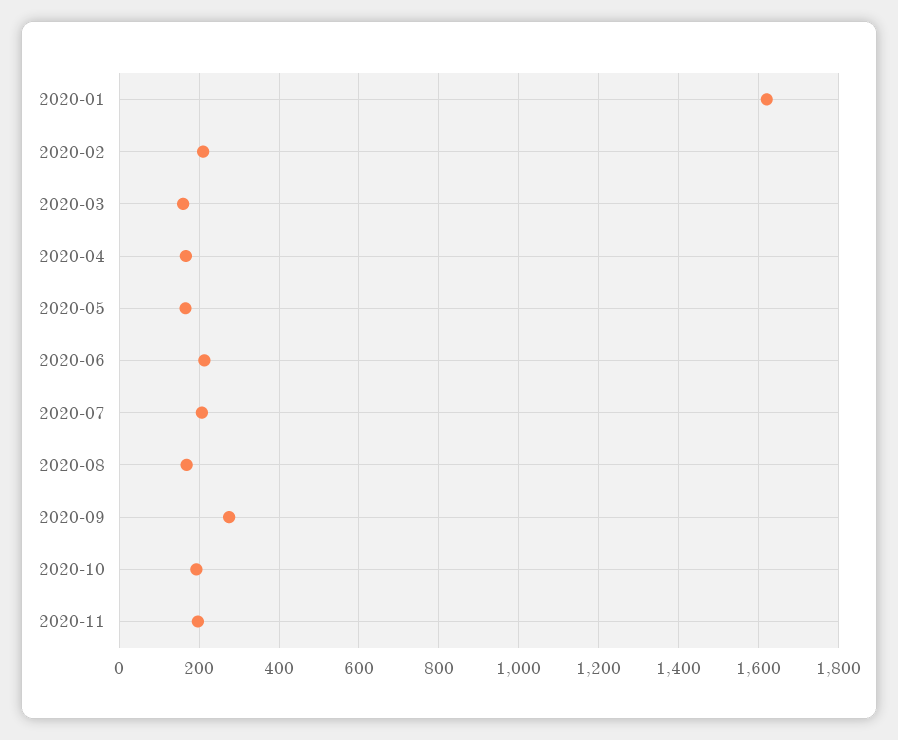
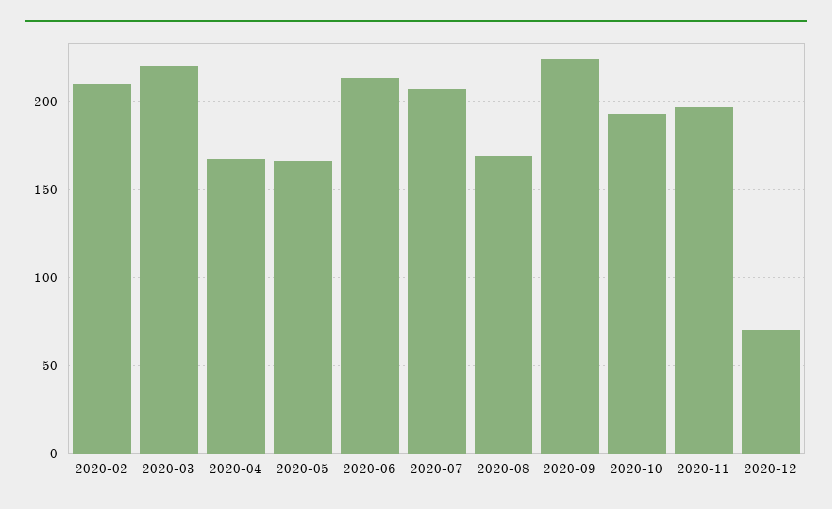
2020-01: 1620 -> none
2020-03: 160 -> 220
2020-09: 280 -> 225
2020-12: none -> 70

